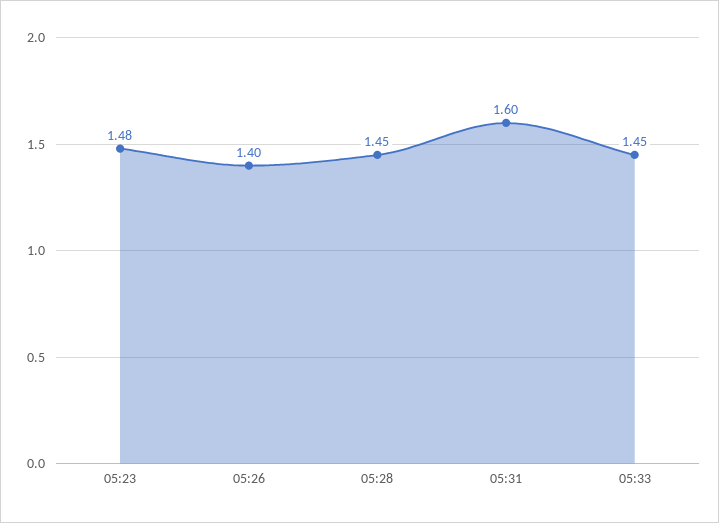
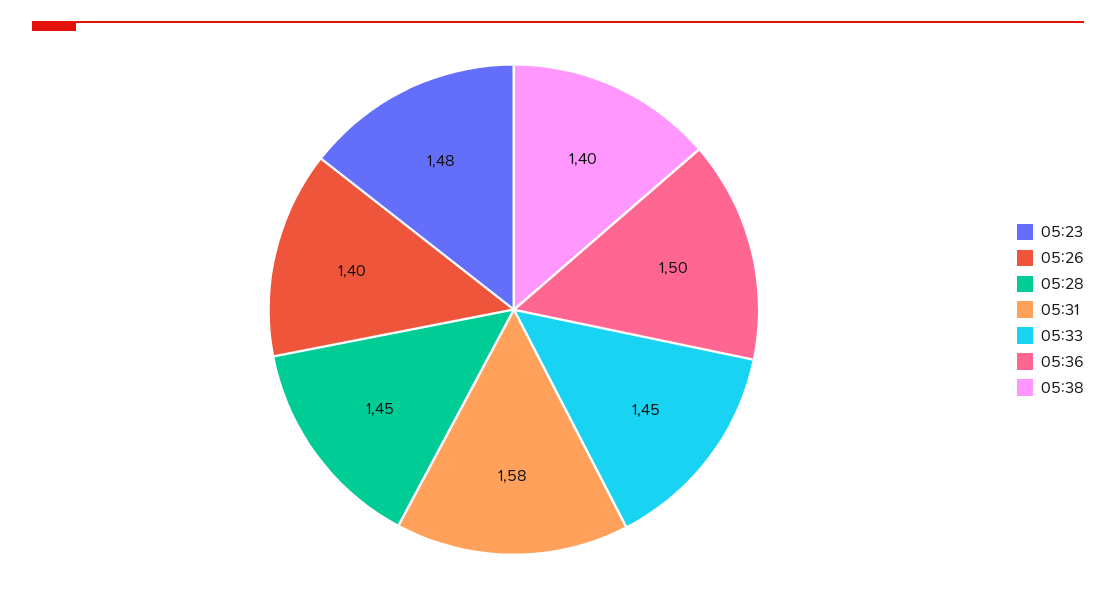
05:31: 1.6 -> 1.58
05:36: none -> 1.5
05:38: none -> 1.4

